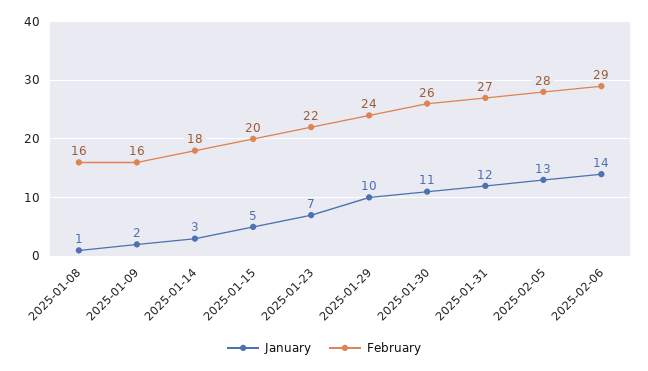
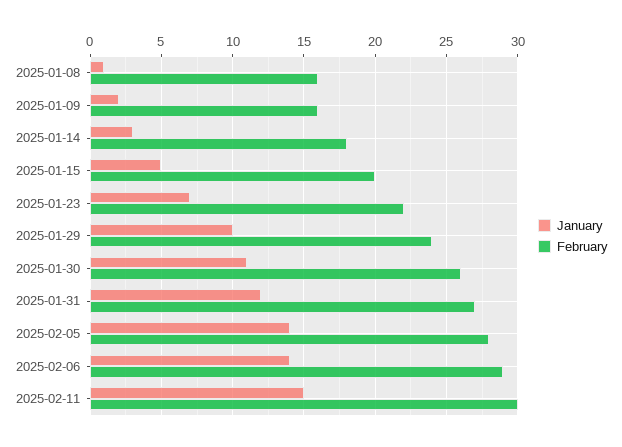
January, 2025-02-05: 13 -> 14
January, 2025-02-11: none -> 15
February, 2025-02-11: none -> 30

